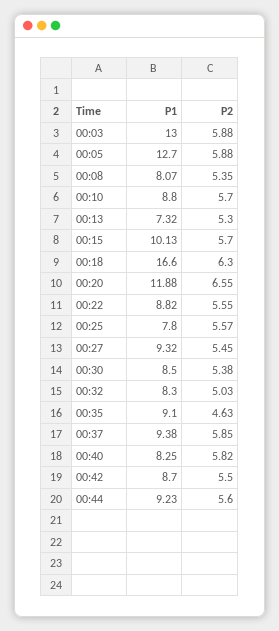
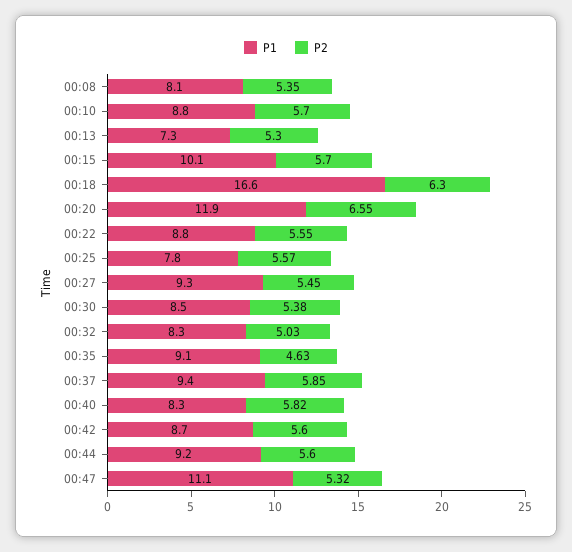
P1, 00:03: 13 -> none
P2, 00:03: 5.88 -> none
P1, 00:05: 12.7 -> none
P2, 00:05: 5.88 -> none
P2, 00:42: 5.5 -> 5.6
P1, 00:47: none -> 11.1
P2, 00:47: none -> 5.32

